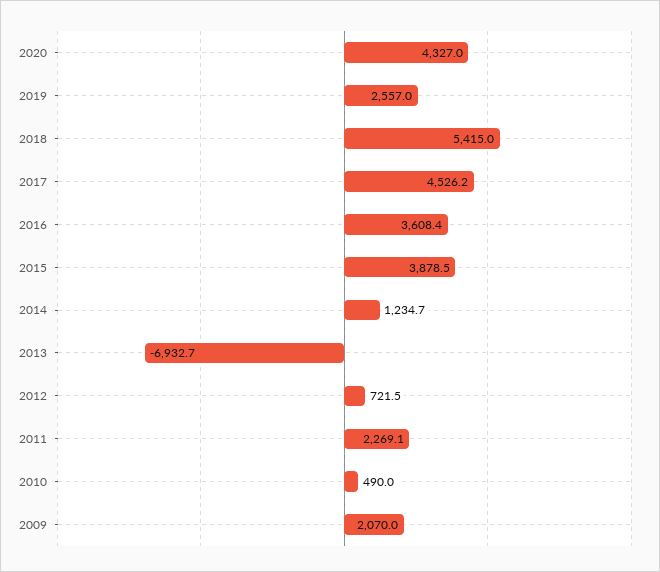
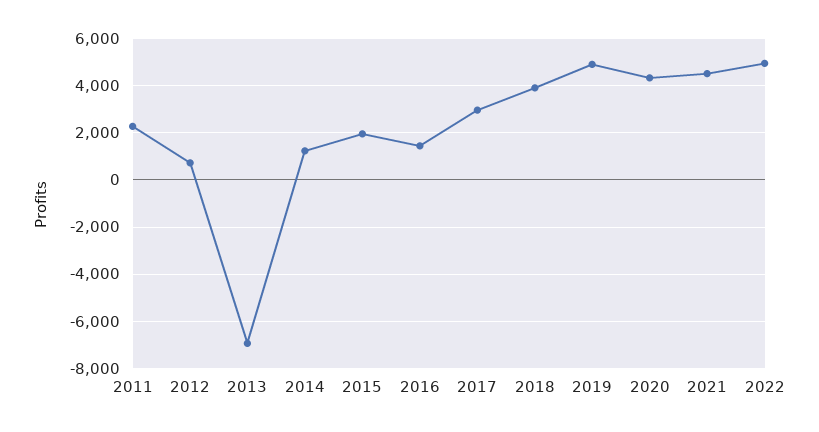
2019: 2557 -> 5000
2018: 5415 -> 4000
2017: 4526.2 -> 3000
2016: 3608.4 -> 1500
2015: 3878.5 -> 2000
2010: 490 -> none
2009: 2070 -> none
2021: none -> 4500
2022: none -> 5000

